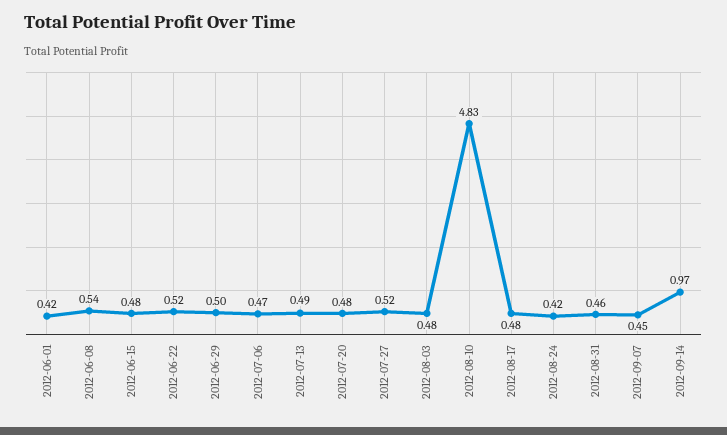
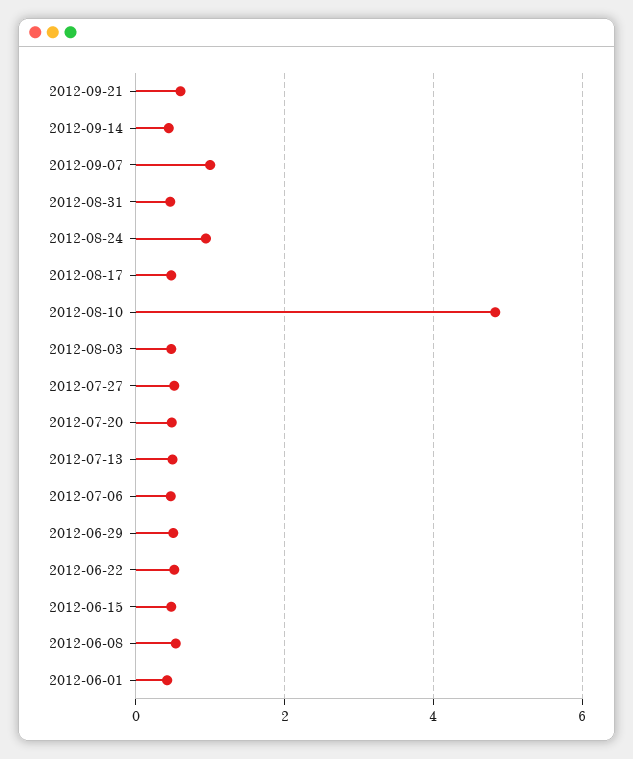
2012-08-24: 0.42 -> 1
2012-09-07: 0.45 -> 1
2012-09-14: 0.97 -> 0.4
2012-09-21: none -> 0.6

